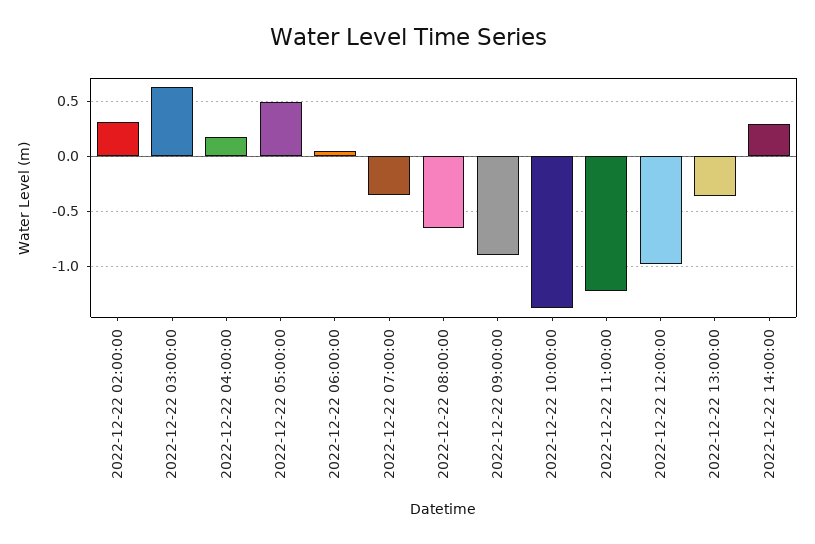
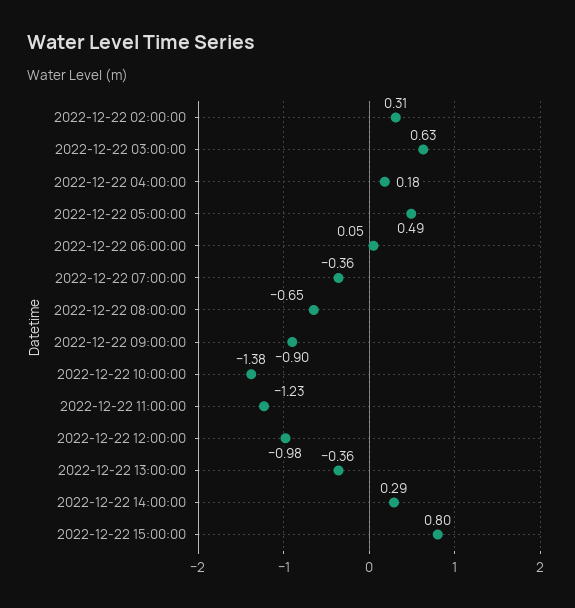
2022-12-22 15:00:00: none -> 0.8

